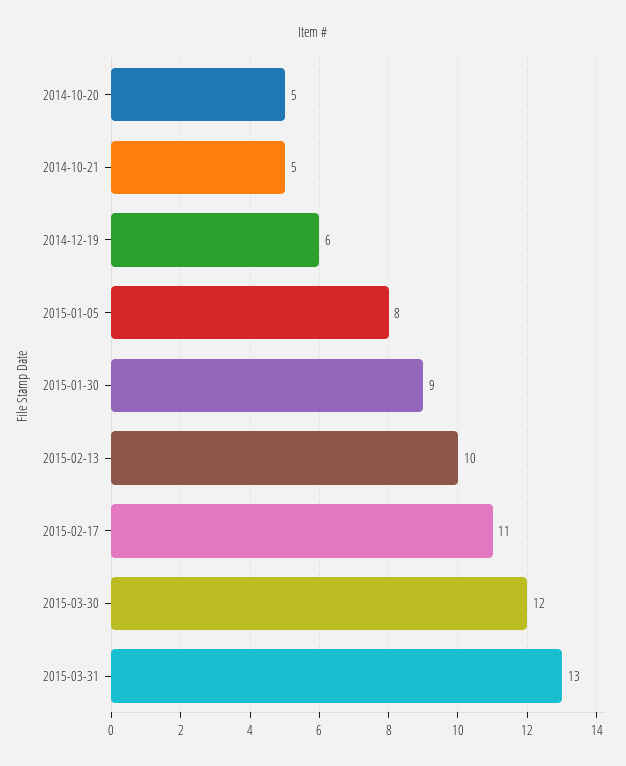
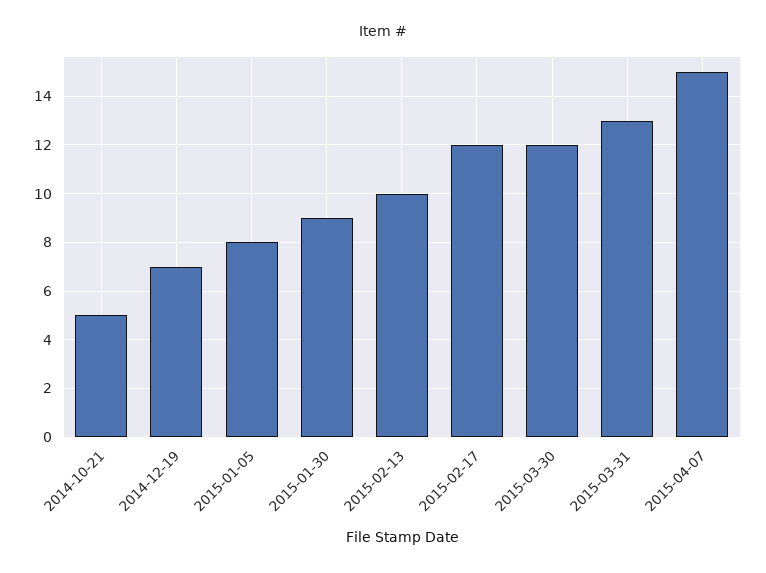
2014-10-20: 5 -> none
2014-12-19: 6 -> 7
2015-02-17: 11 -> 12
2015-04-07: none -> 15

